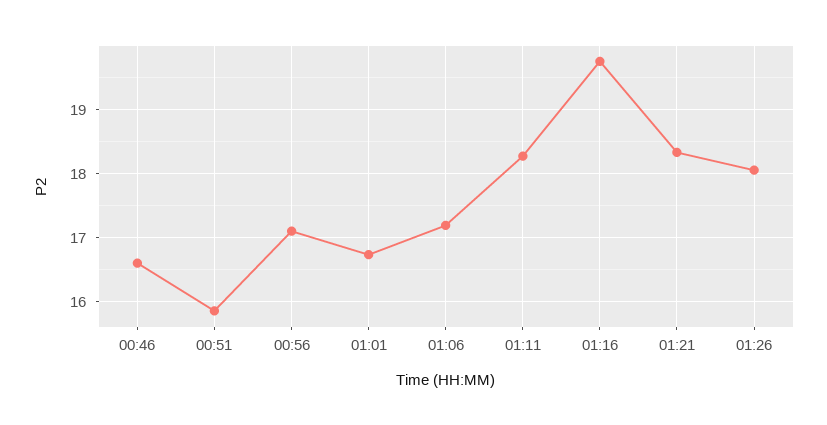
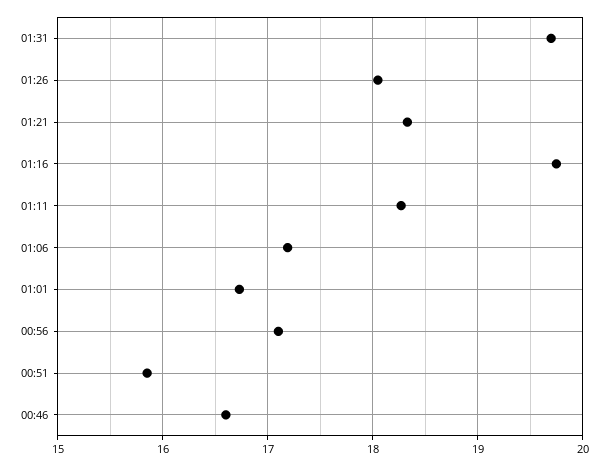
01:31: none -> 19.7

